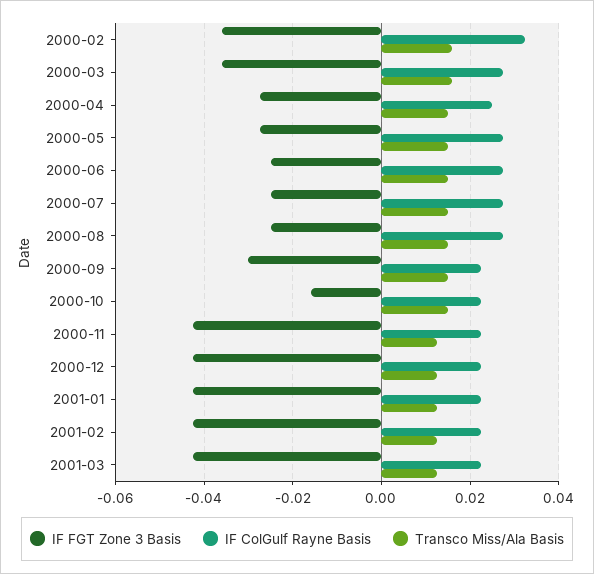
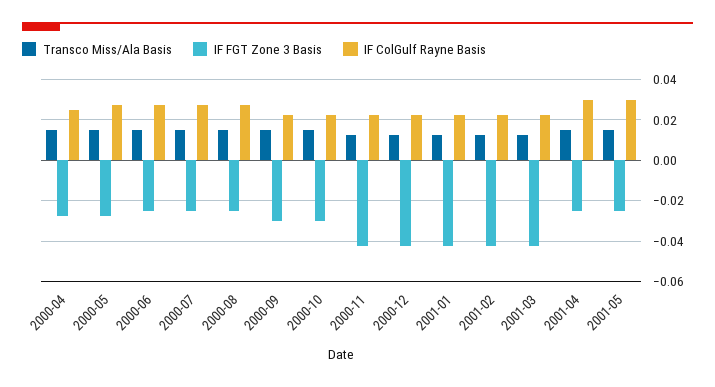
IF FGT Zone 3 Basis, 2000-02: -0.036 -> none
IF ColGulf Rayne Basis, 2000-02: 0.032 -> none
Transco Miss/Ala Basis, 2000-02: 0.016 -> none
IF FGT Zone 3 Basis, 2000-03: -0.036 -> none
IF ColGulf Rayne Basis, 2000-03: 0.028 -> none
Transco Miss/Ala Basis, 2000-03: 0.016 -> none
IF FGT Zone 3 Basis, 2000-10: -0.016 -> -0.03
Transco Miss/Ala Basis, 2001-04: none -> 0.015
IF FGT Zone 3 Basis, 2001-04: none -> -0.025
IF ColGulf Rayne Basis, 2001-04: none -> 0.03
Transco Miss/Ala Basis, 2001-05: none -> 0.015
IF FGT Zone 3 Basis, 2001-05: none -> -0.025
IF ColGulf Rayne Basis, 2001-05: none -> 0.03

